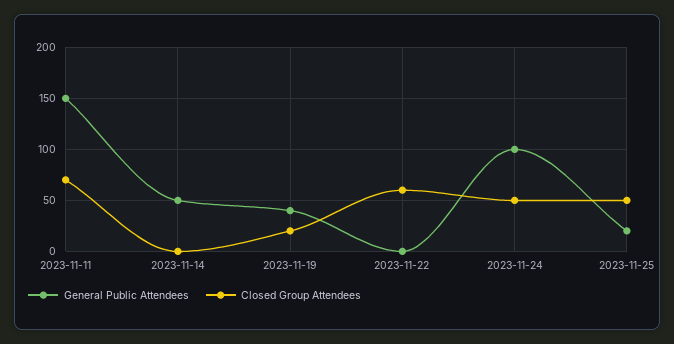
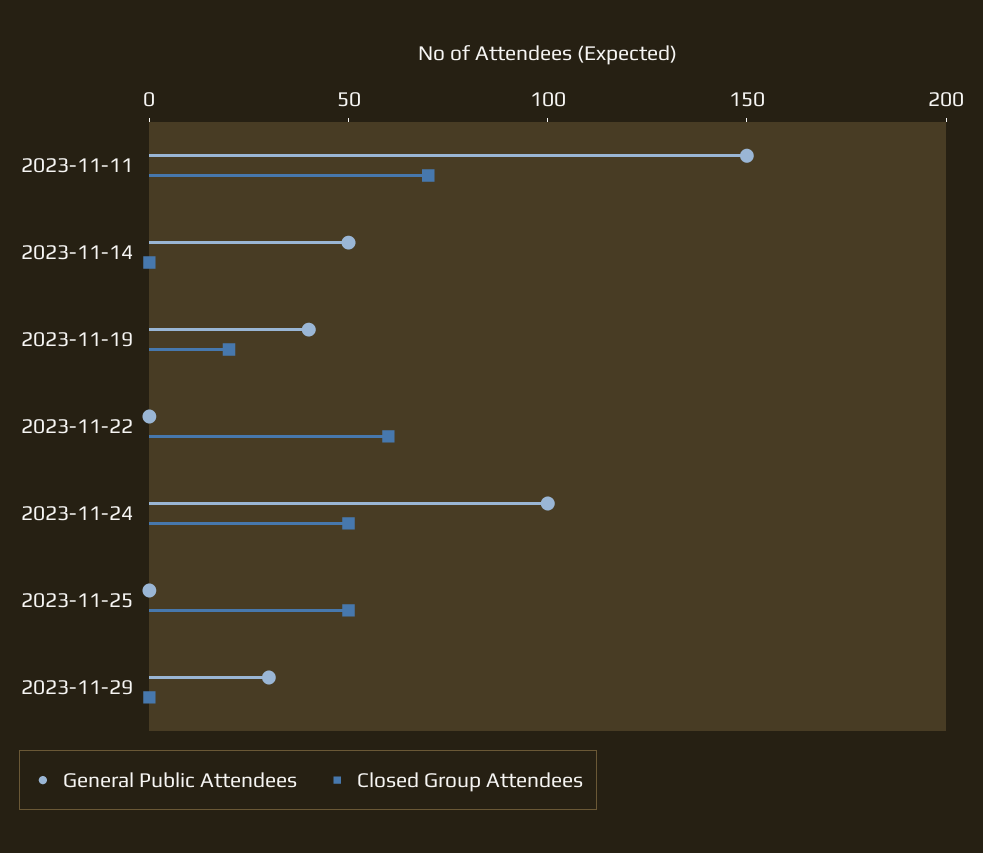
General Public Attendees, 2023-11-25: 20 -> 0
General Public Attendees, 2023-11-29: none -> 30
Closed Group Attendees, 2023-11-29: none -> 0

